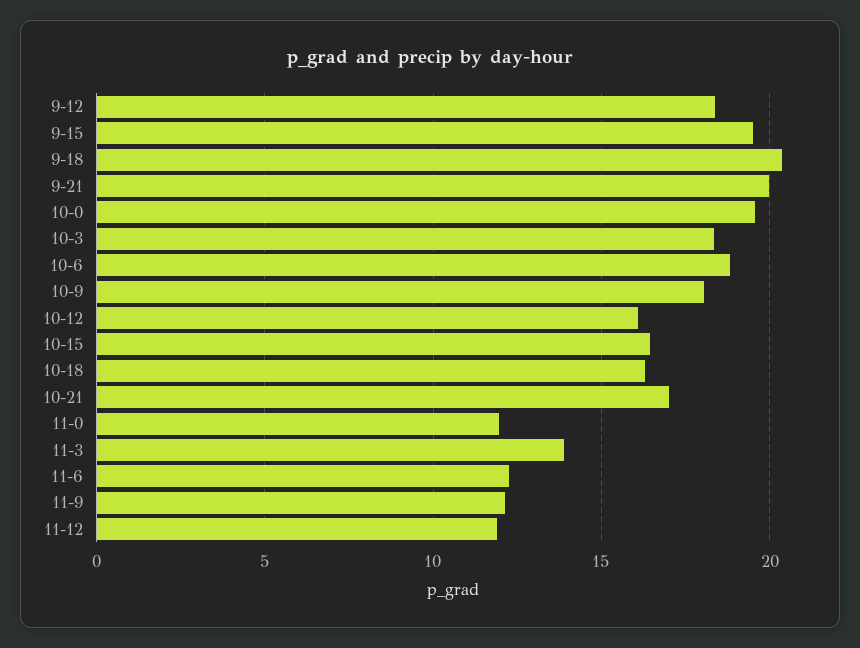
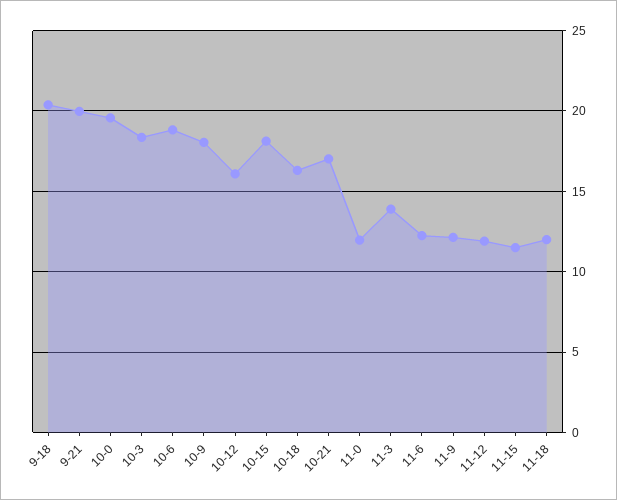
9-12: 18.5 -> none
9-15: 19.5 -> none
10-15: 16.5 -> 18
11-15: none -> 11.5
11-18: none -> 12

